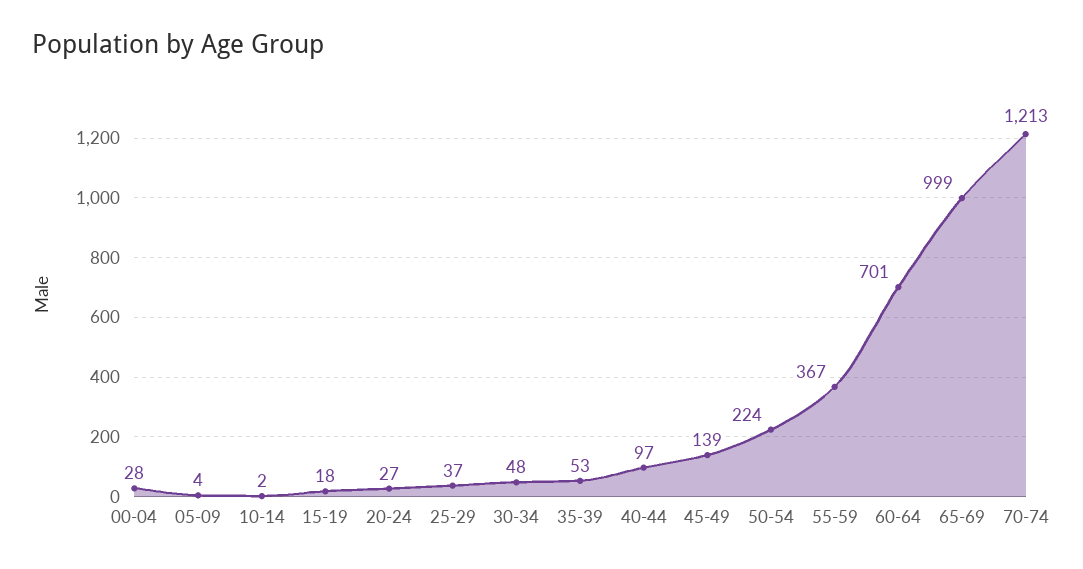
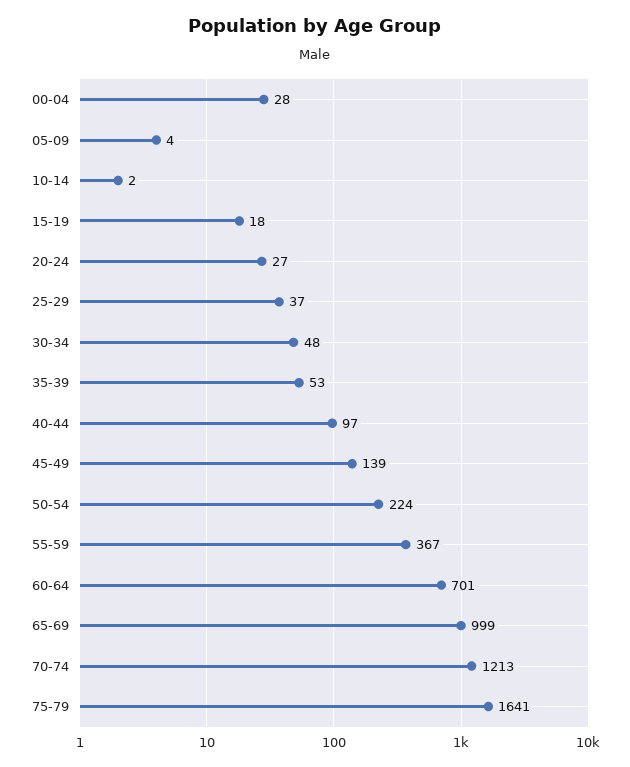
75-79: none -> 1641

